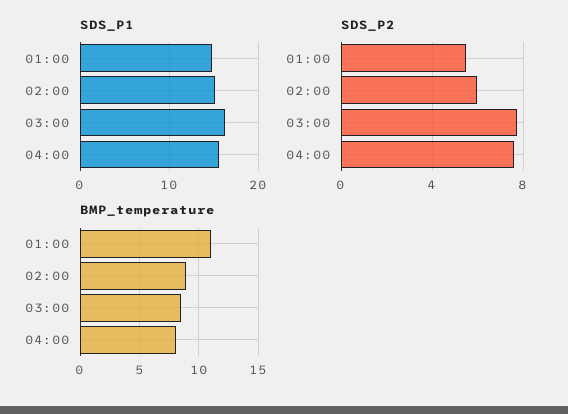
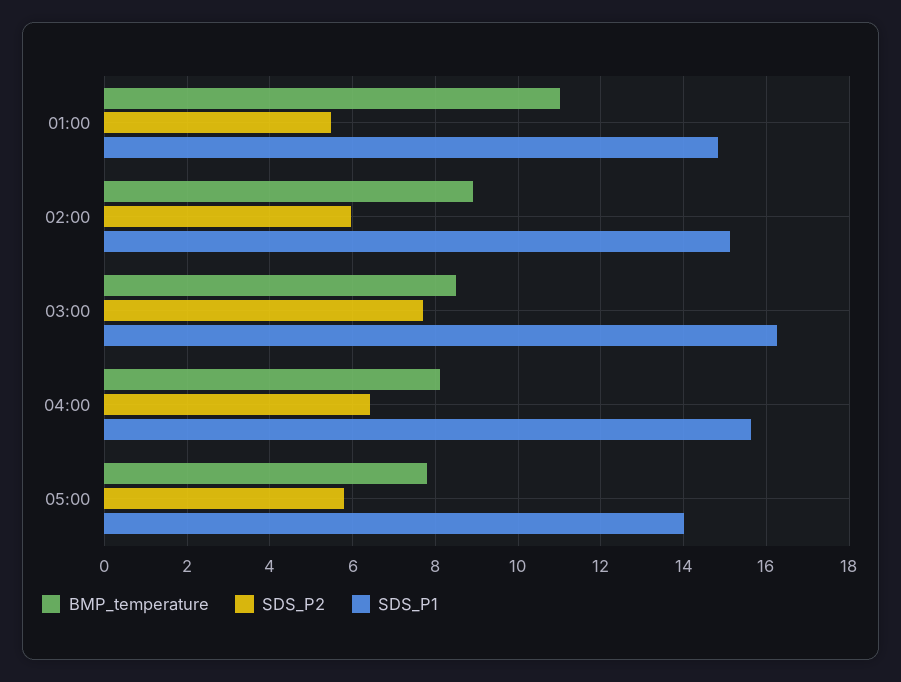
SDS_P2, 04:00: 7.5 -> 6.4
BMP_temperature, 05:00: none -> 7.8
SDS_P2, 05:00: none -> 5.8
SDS_P1, 05:00: none -> 14

